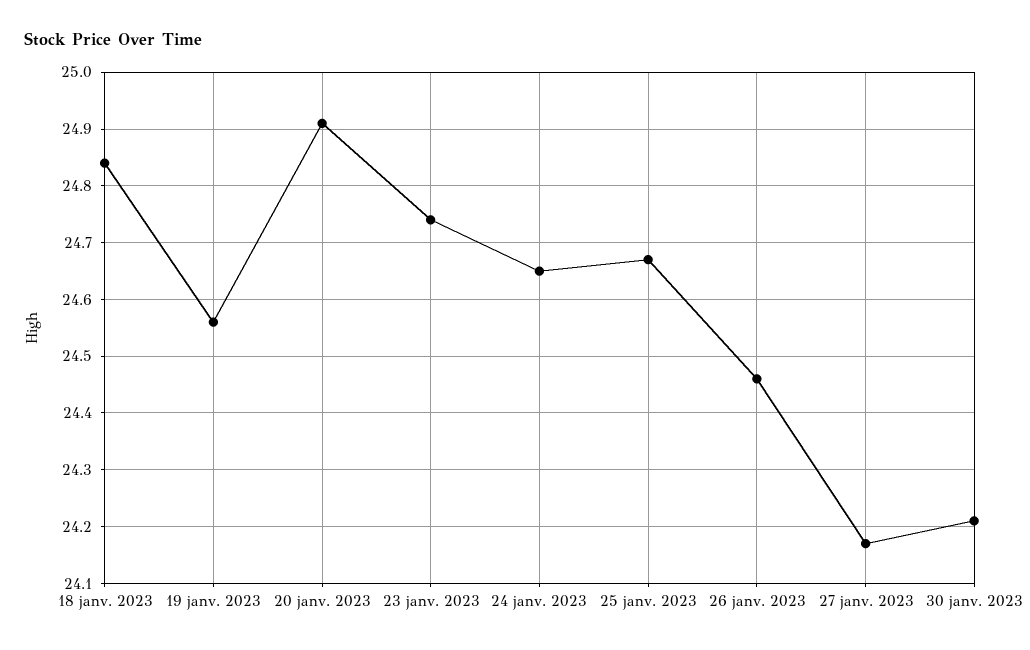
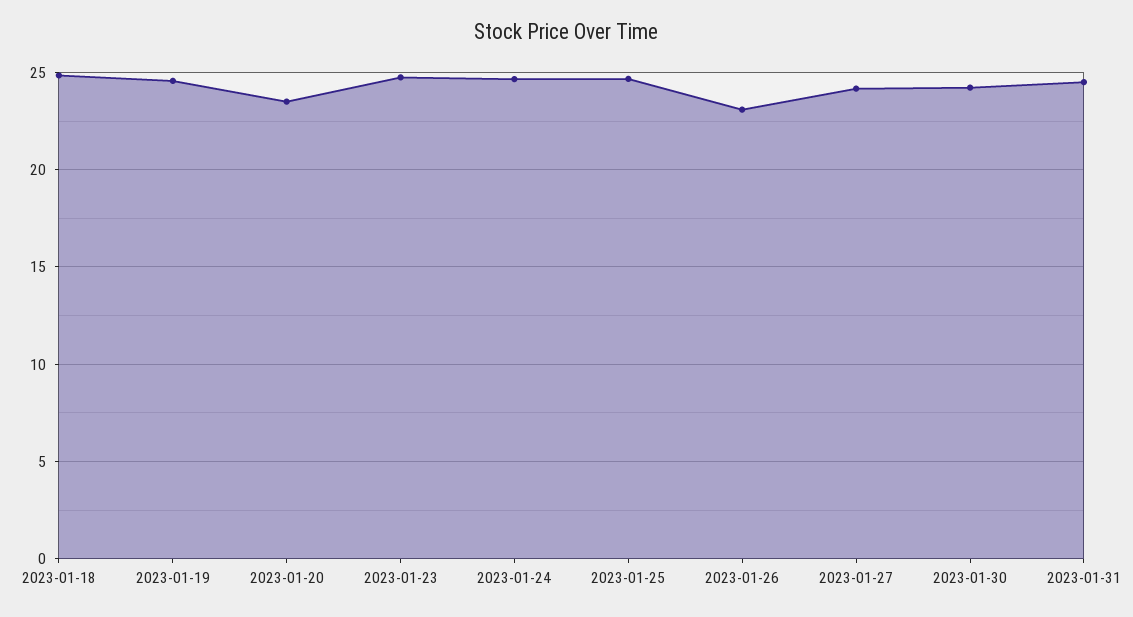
20 janv. 2023: 24.9 -> 23.5
26 janv. 2023: 24.45 -> 23
2023-01-31: none -> 24.5

